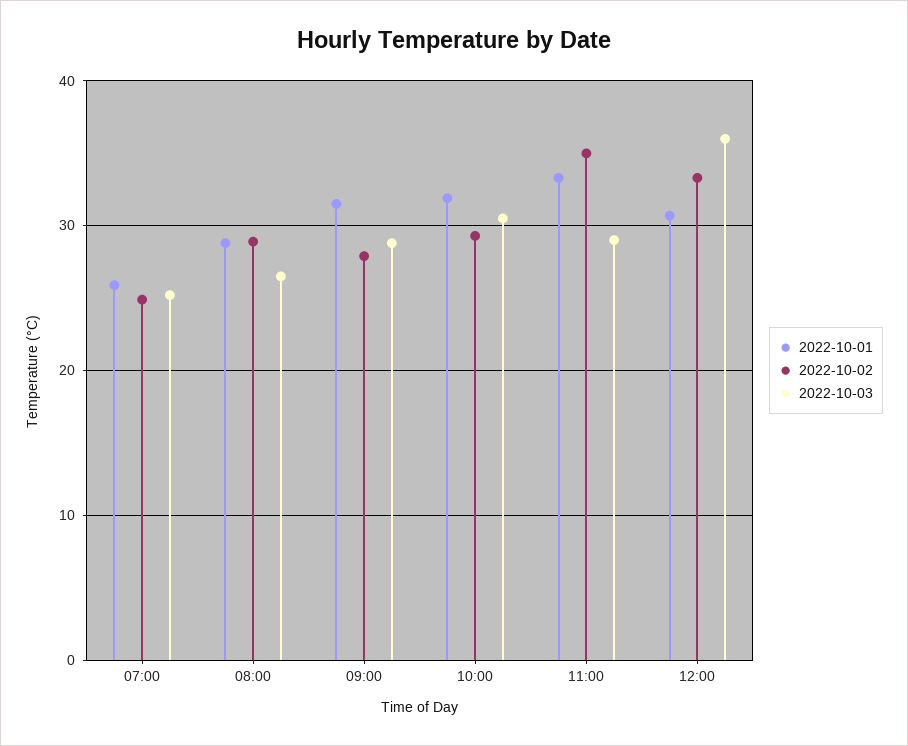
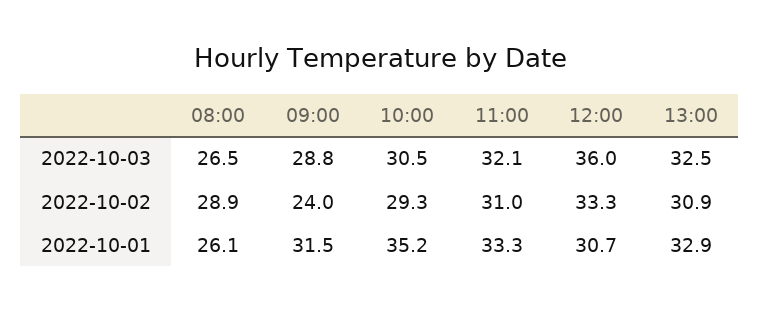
2022-10-01, 07:00: 26 -> none
2022-10-02, 07:00: 25 -> none
2022-10-03, 07:00: 25 -> none
2022-10-01, 08:00: 29 -> 26.1
2022-10-02, 09:00: 28 -> 24
2022-10-01, 10:00: 32 -> 35.2
2022-10-02, 11:00: 35 -> 31
2022-10-03, 11:00: 29 -> 32.1
2022-10-03, 13:00: none -> 32.5
2022-10-02, 13:00: none -> 30.9
2022-10-01, 13:00: none -> 32.9

